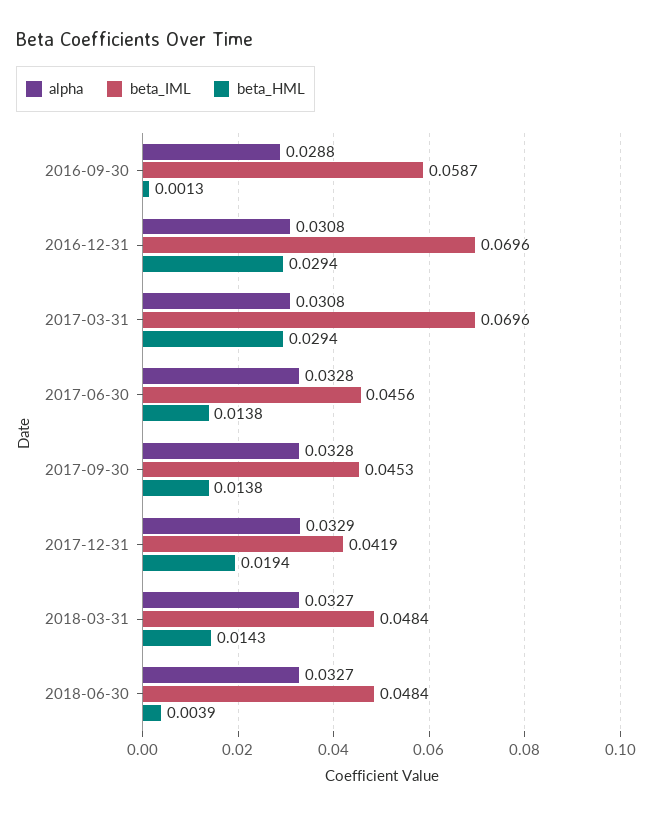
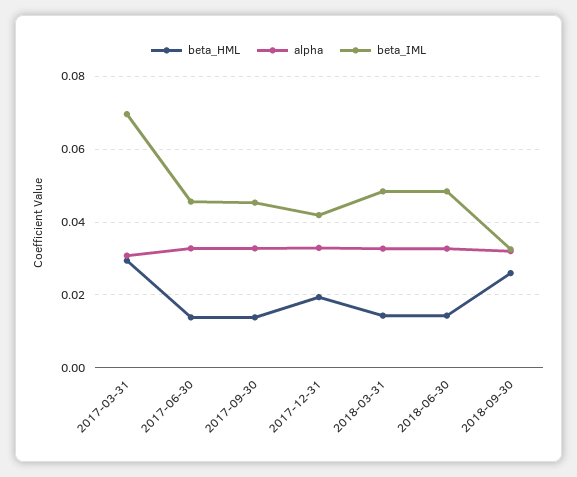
alpha, 2016-09-30: 0.0288 -> none
beta_IML, 2016-09-30: 0.0587 -> none
beta_HML, 2016-09-30: 0.0013 -> none
alpha, 2016-12-31: 0.0308 -> none
beta_IML, 2016-12-31: 0.0696 -> none
beta_HML, 2016-12-31: 0.0294 -> none
beta_HML, 2018-06-30: 0.0039 -> 0.014
beta_HML, 2018-09-30: none -> 0.026
alpha, 2018-09-30: none -> 0.032
beta_IML, 2018-09-30: none -> 0.032

